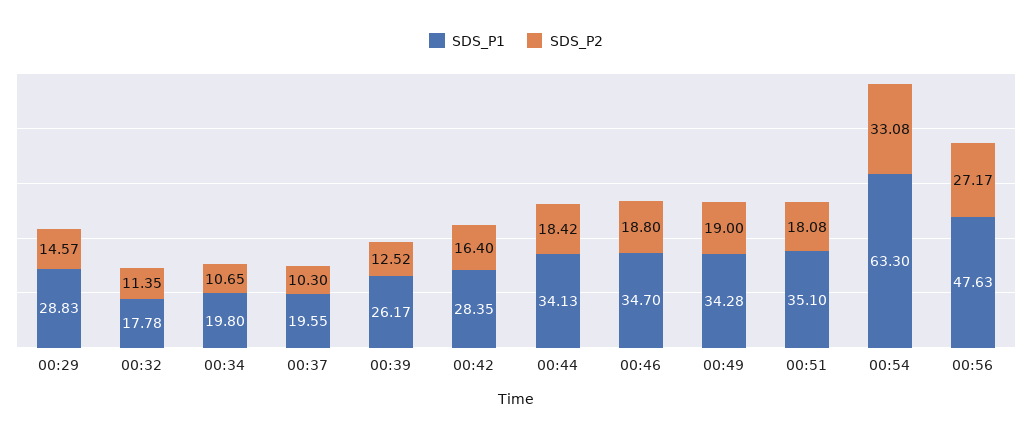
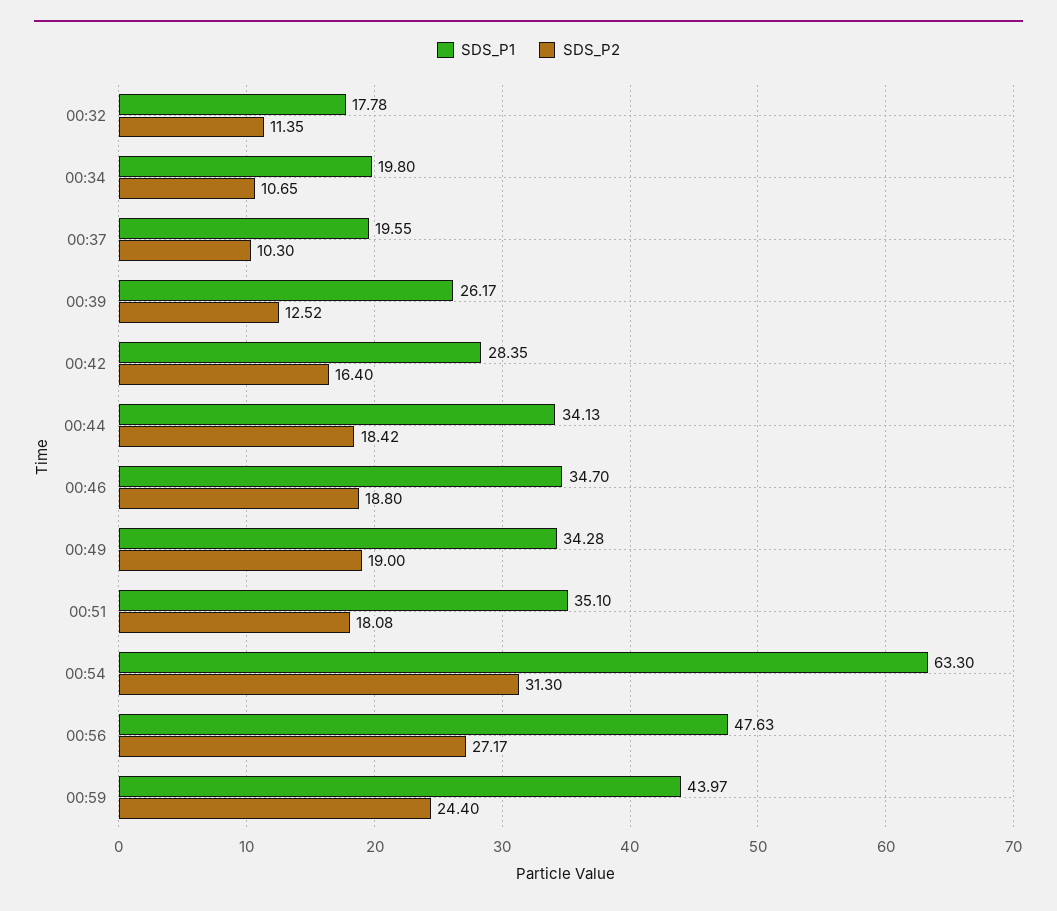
SDS_P1, 00:29: 28.83 -> none
SDS_P2, 00:29: 14.57 -> none
SDS_P2, 00:54: 33.08 -> 31.3
SDS_P1, 00:59: none -> 43.97
SDS_P2, 00:59: none -> 24.4

